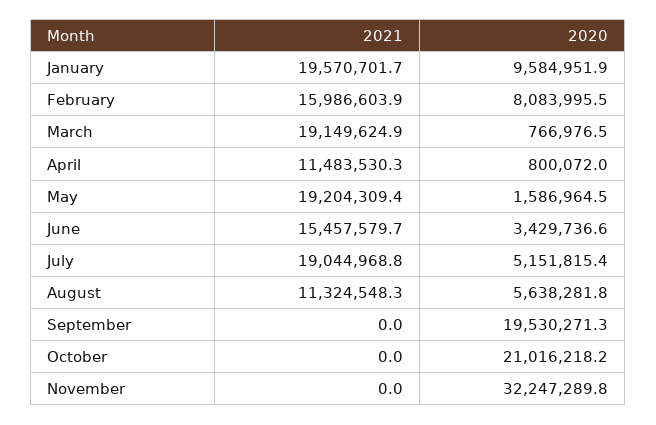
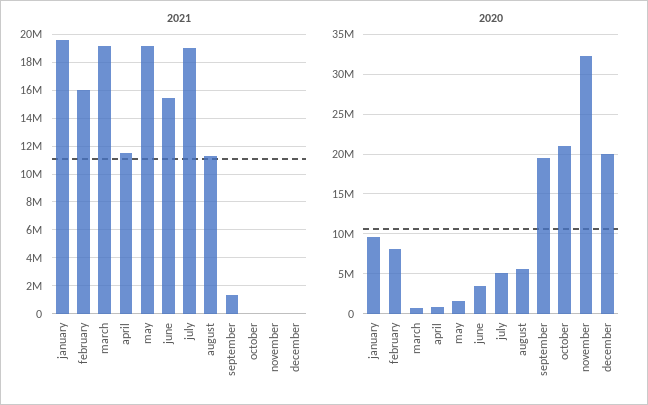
2021, September: 0 -> 1500000
2021, december: none -> 0
2020, december: none -> 20000000

